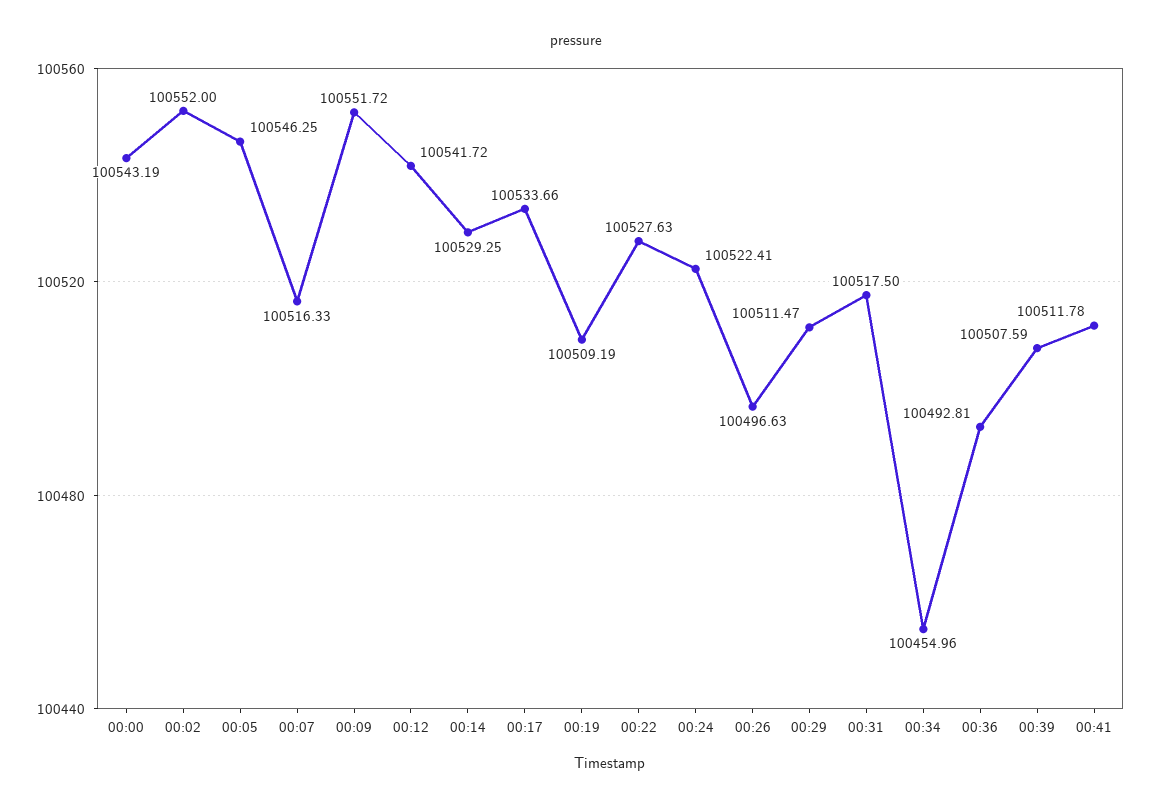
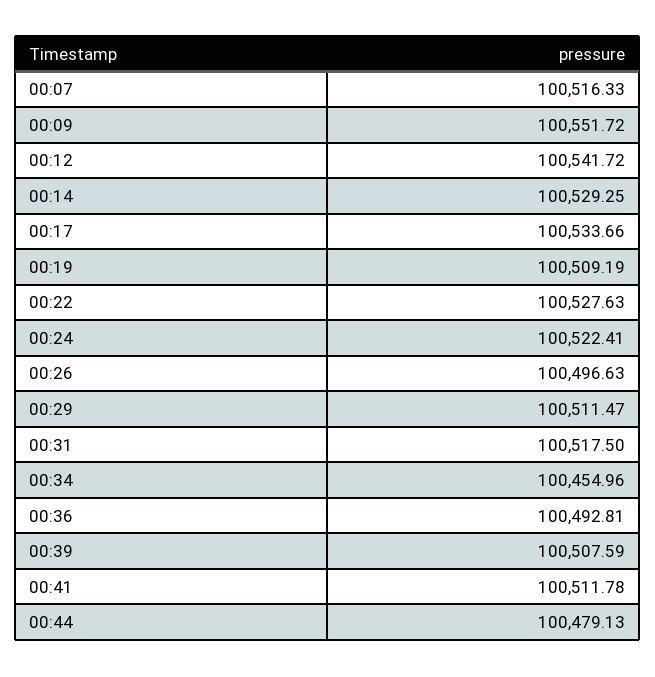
00:00: 100543.19 -> none
00:02: 100552 -> none
00:05: 100546.25 -> none
00:44: none -> 100479.13

